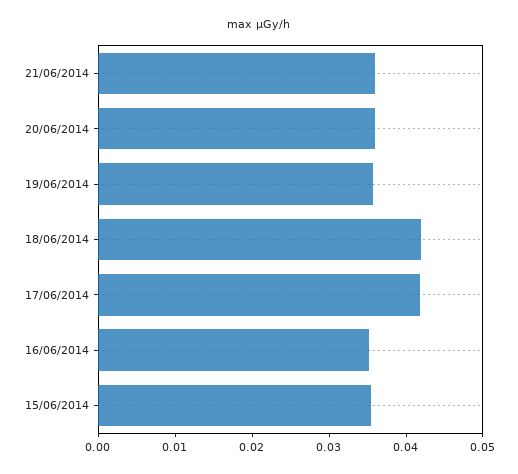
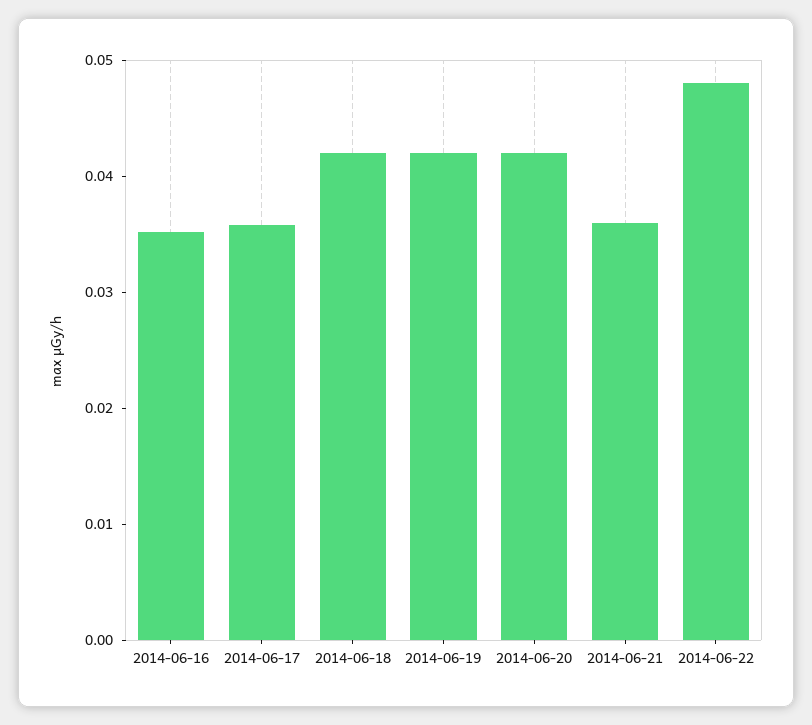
20/06/2014: 0.036 -> 0.042
19/06/2014: 0.036 -> 0.042
17/06/2014: 0.042 -> 0.036
15/06/2014: 0.036 -> none
2014-06-22: none -> 0.048

